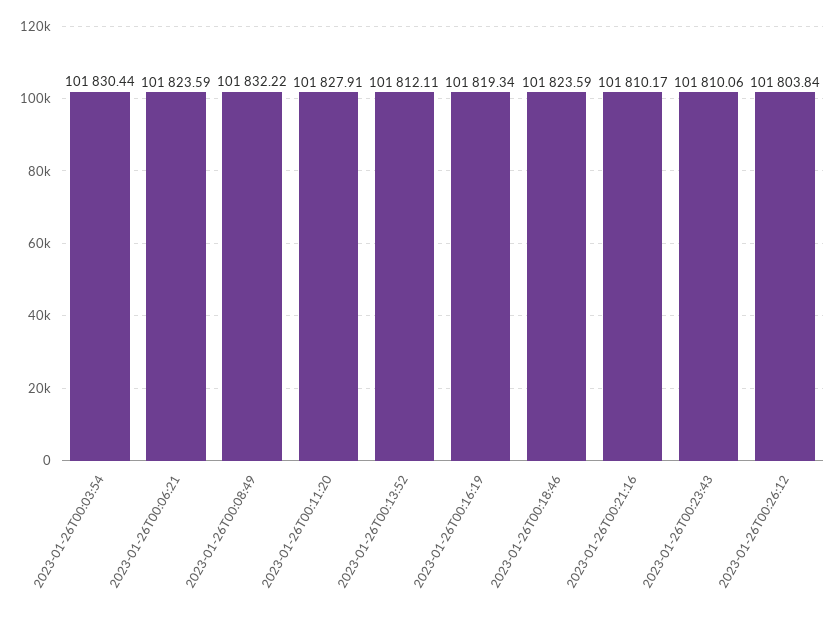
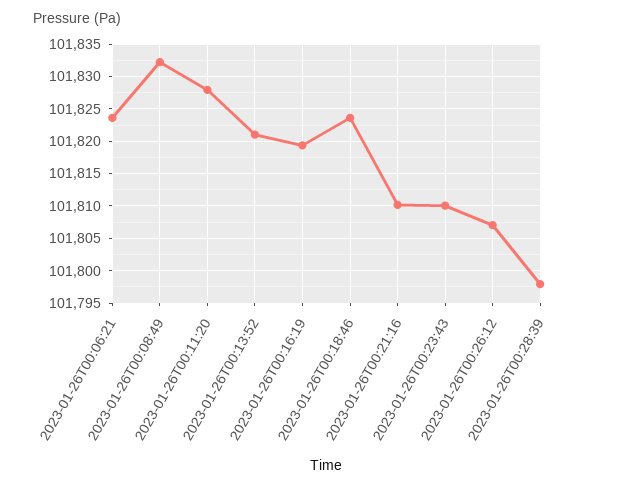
2023-01-26T00:03:54: 101830.44 -> none
2023-01-26T00:13:52: 101812.11 -> 101821
2023-01-26T00:26:12: 101803.84 -> 101807
2023-01-26T00:28:39: none -> 101798

